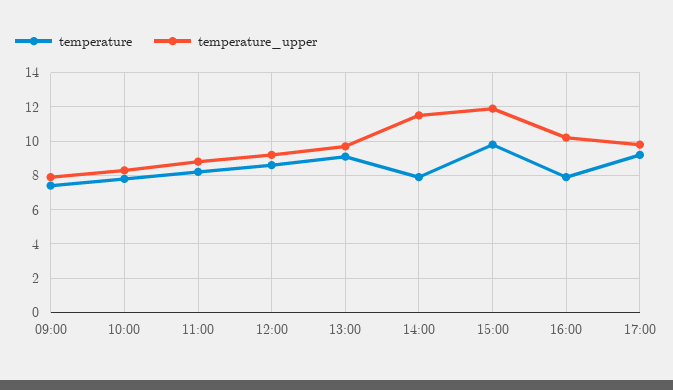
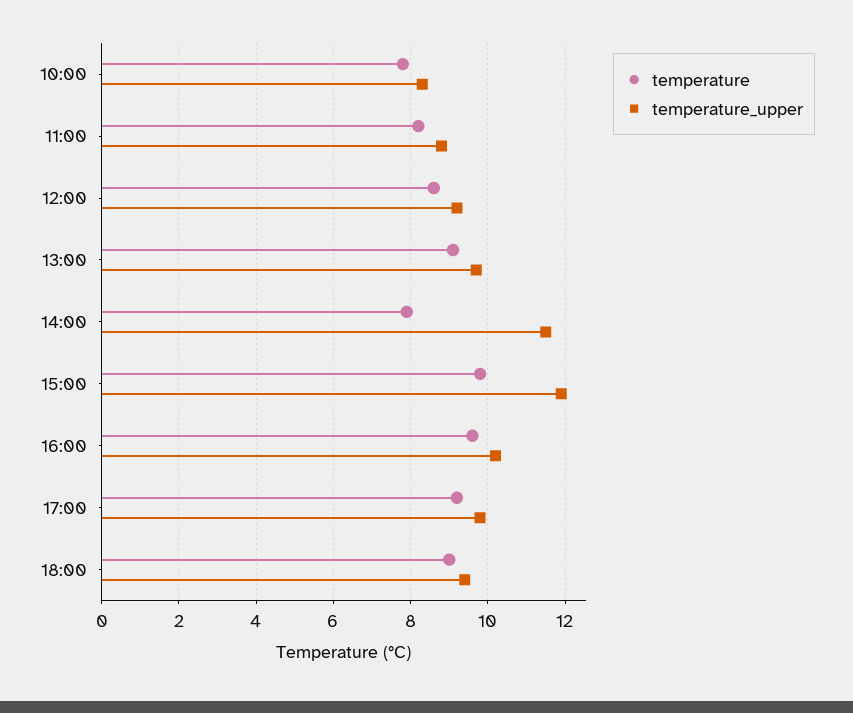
temperature, 09:00: 7.5 -> none
temperature_upper, 09:00: 8 -> none
temperature, 16:00: 8 -> 9.5
temperature, 18:00: none -> 9
temperature_upper, 18:00: none -> 9.5

